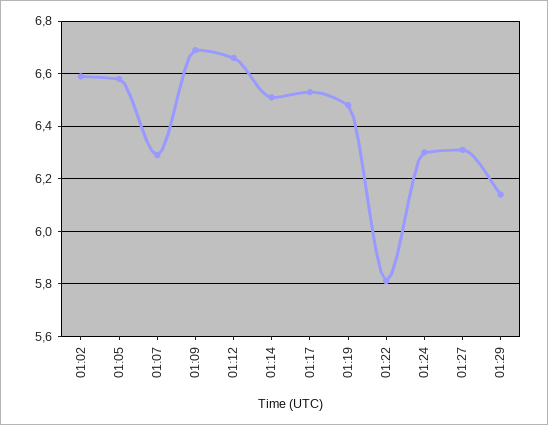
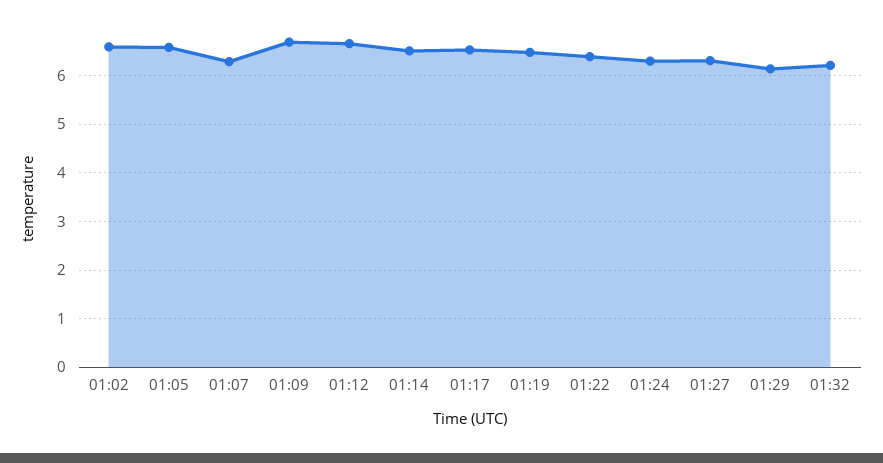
01:22: 5.8 -> 6.4
01:32: none -> 6.2

